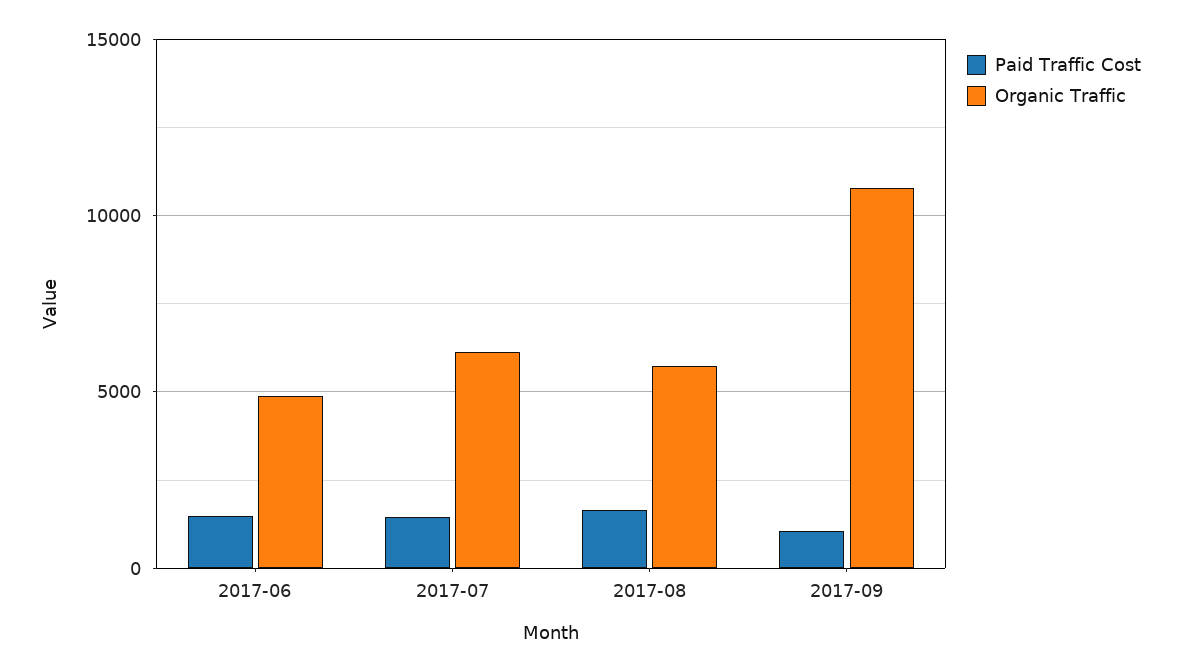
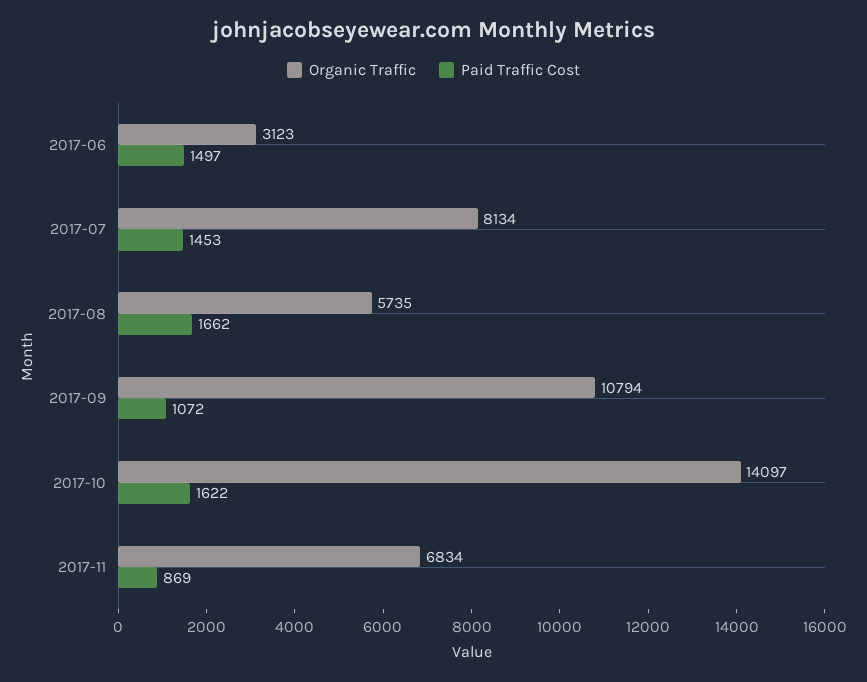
Organic Traffic, 2017-06: 5000 -> 3123
Organic Traffic, 2017-07: 6000 -> 8134
Organic Traffic, 2017-10: none -> 14097
Paid Traffic Cost, 2017-10: none -> 1622
Organic Traffic, 2017-11: none -> 6834
Paid Traffic Cost, 2017-11: none -> 869

